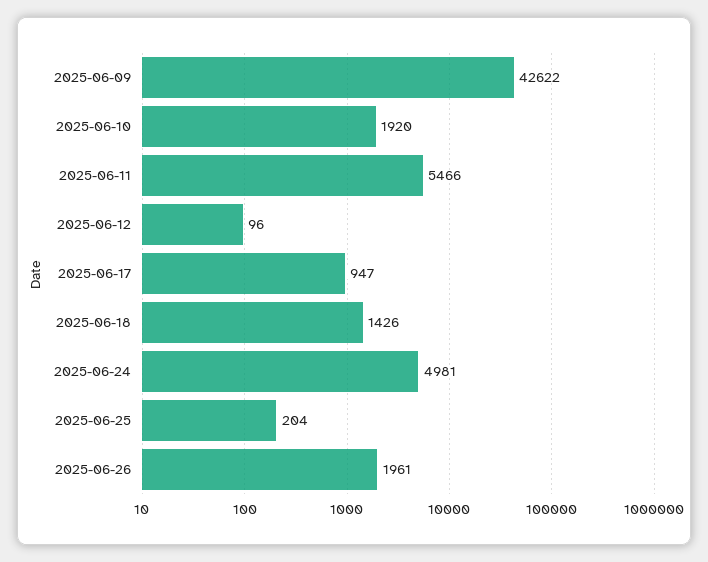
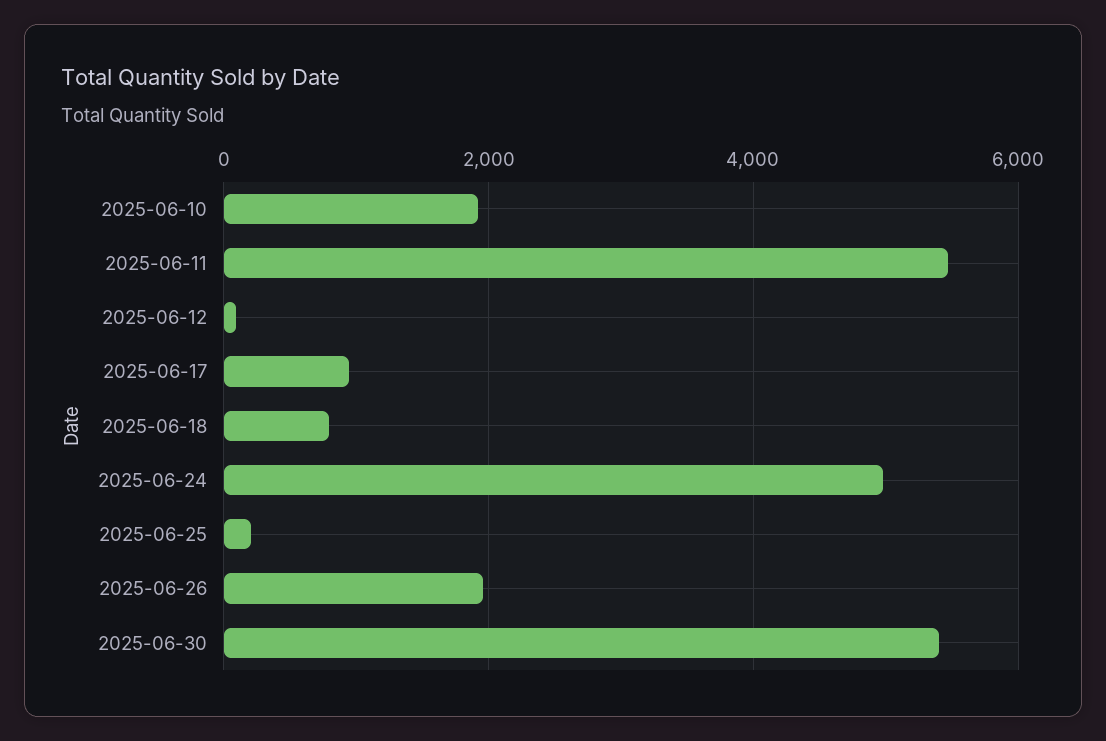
2025-06-09: 42622 -> none
2025-06-18: 1426 -> 800
2025-06-30: none -> 5400

